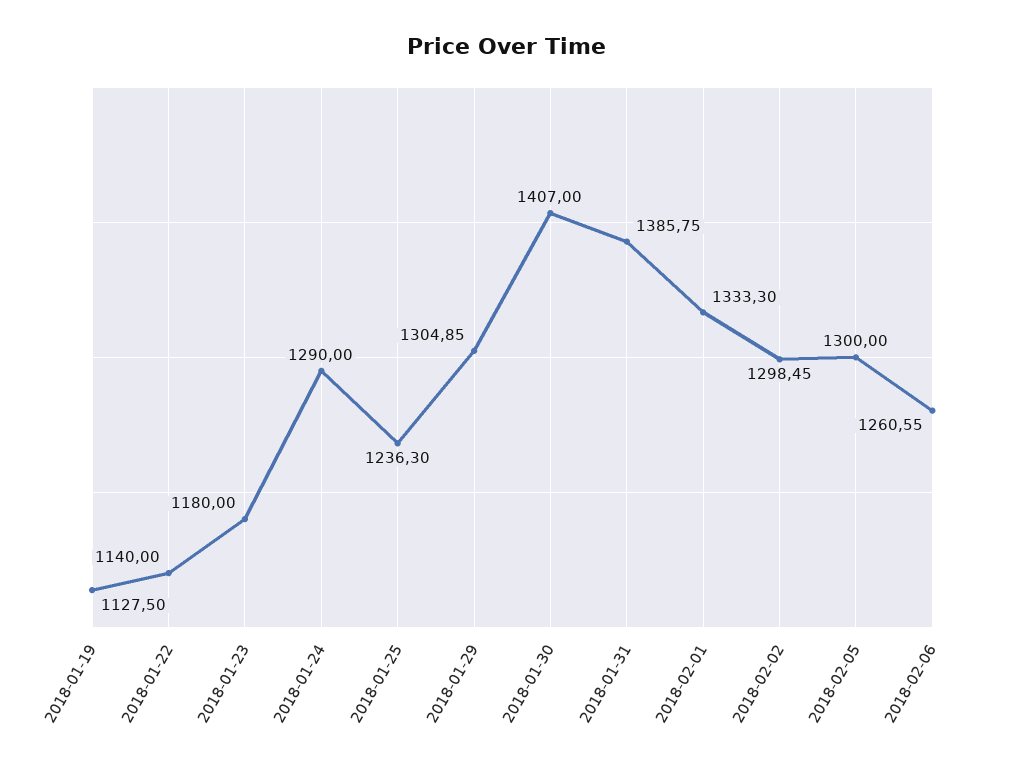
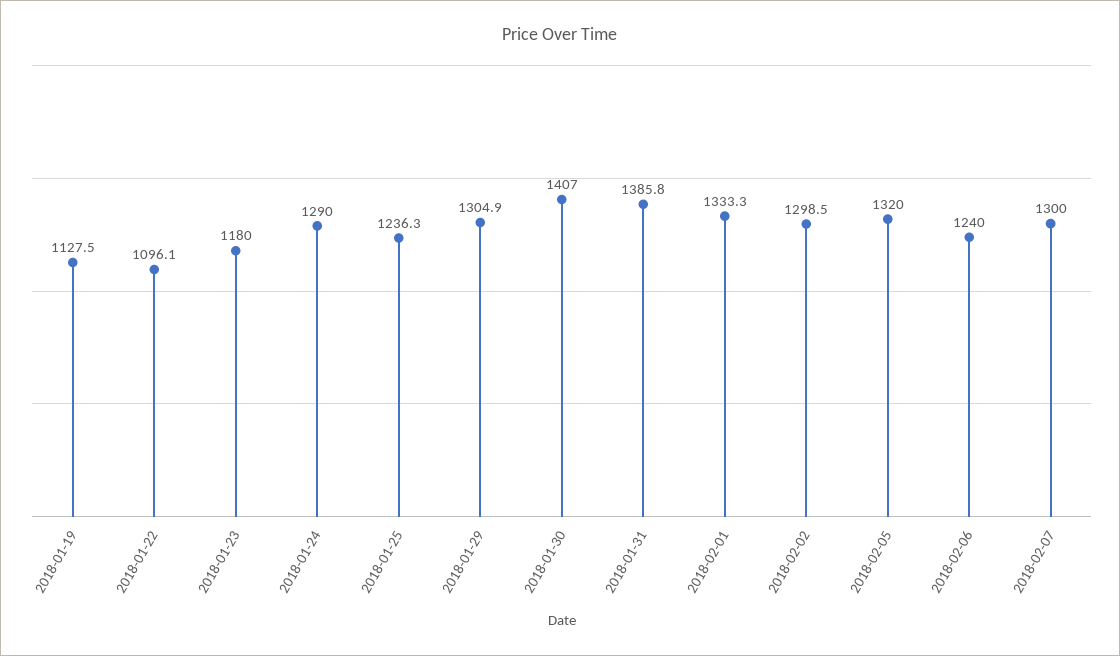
2018-01-22: 1140 -> 1096.1
2018-02-05: 1300 -> 1320
2018-02-06: 1260.55 -> 1240
2018-02-07: none -> 1300

